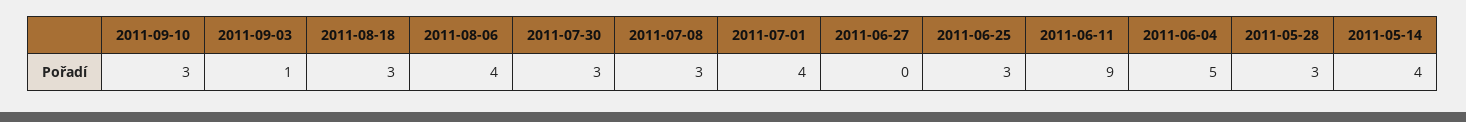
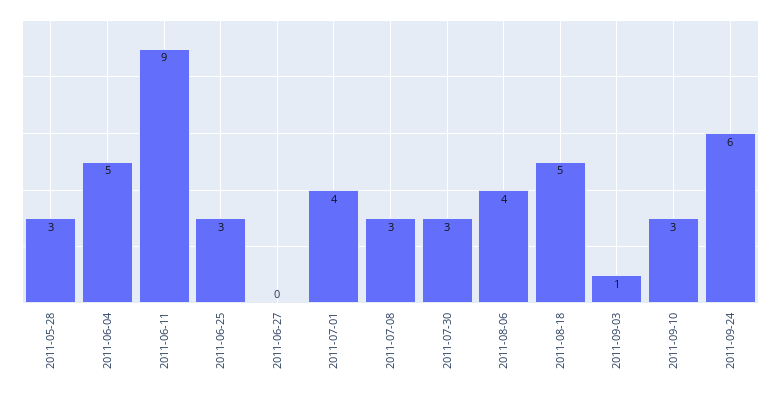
2011-08-18: 3 -> 5
2011-05-14: 4 -> none
2011-09-24: none -> 6

